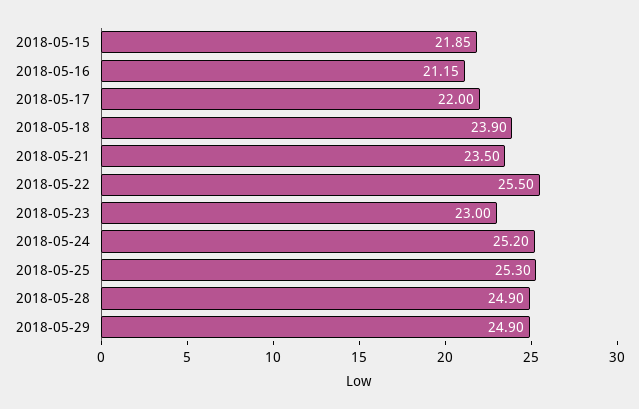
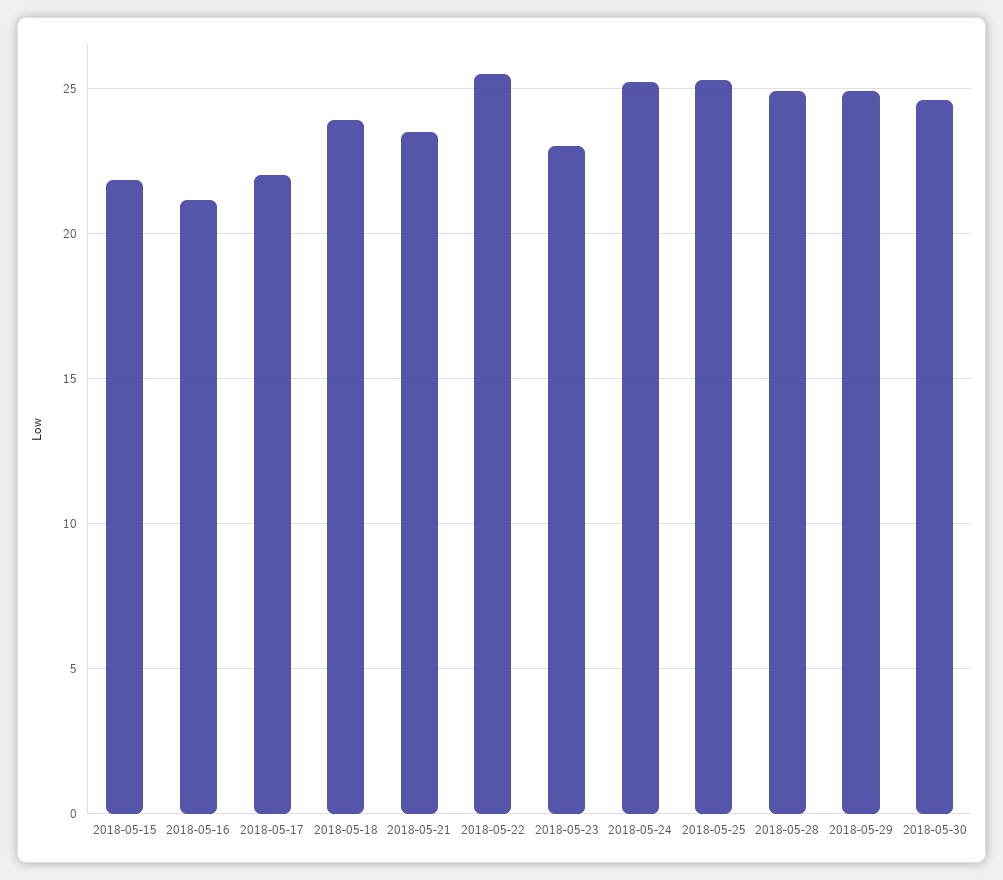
2018-05-30: none -> 24.5

